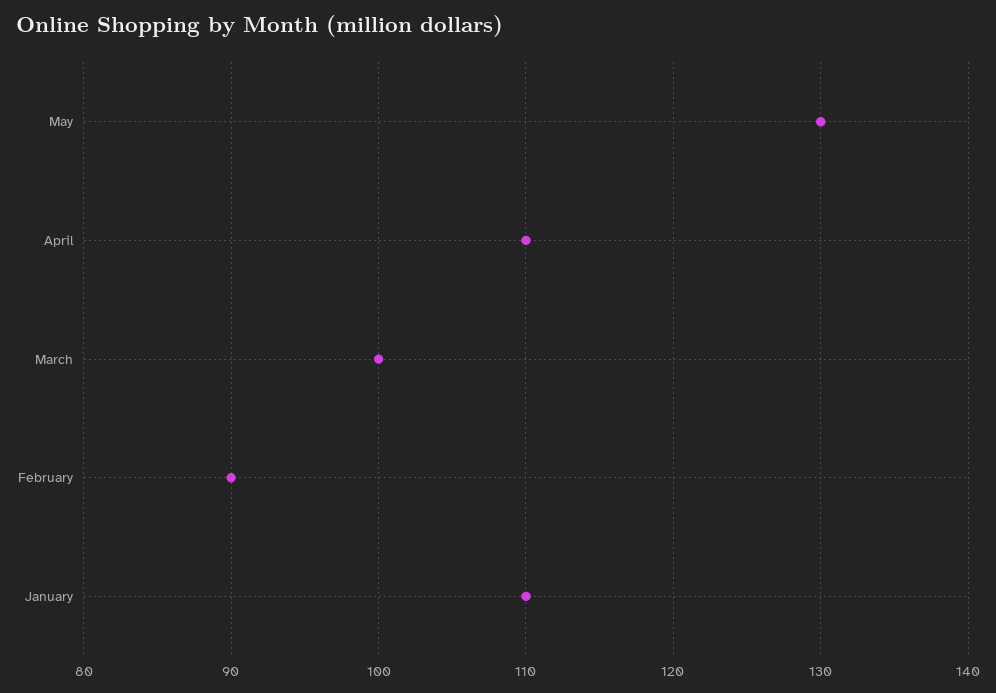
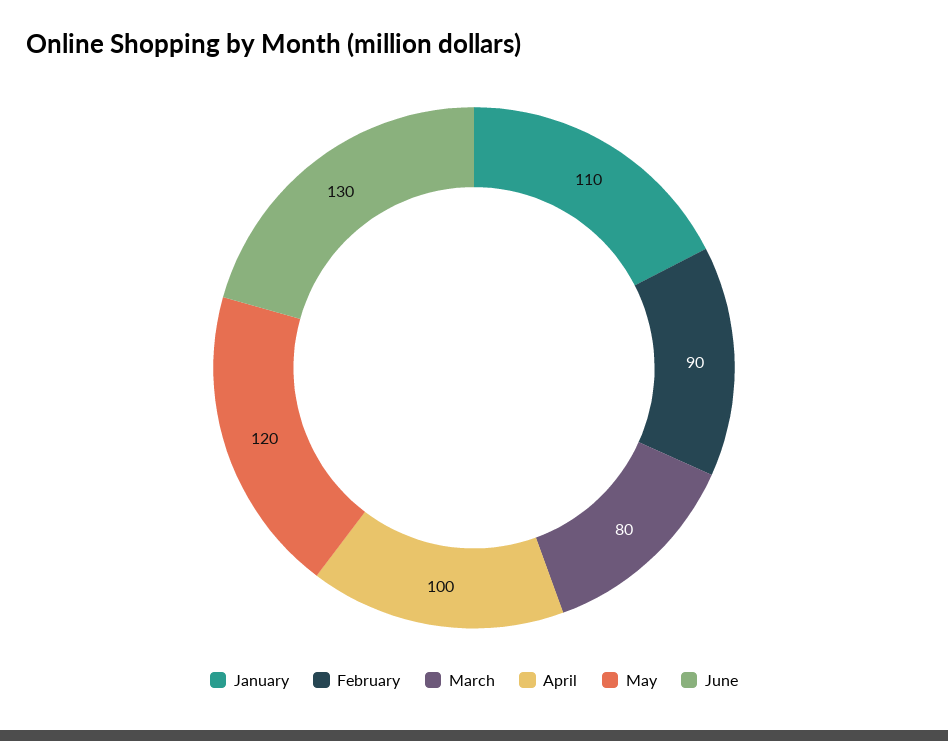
May: 130 -> 120
April: 110 -> 100
March: 100 -> 80
June: none -> 130

